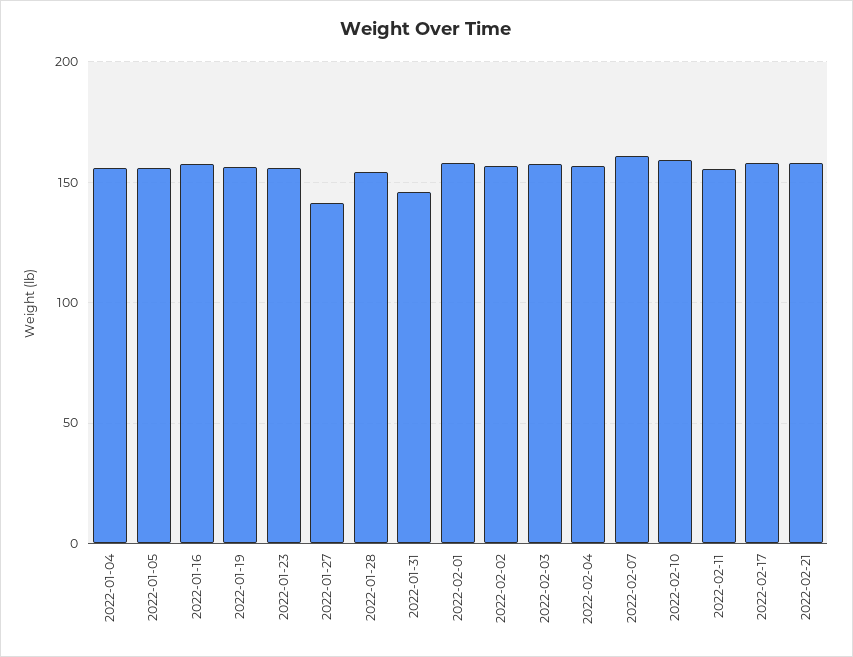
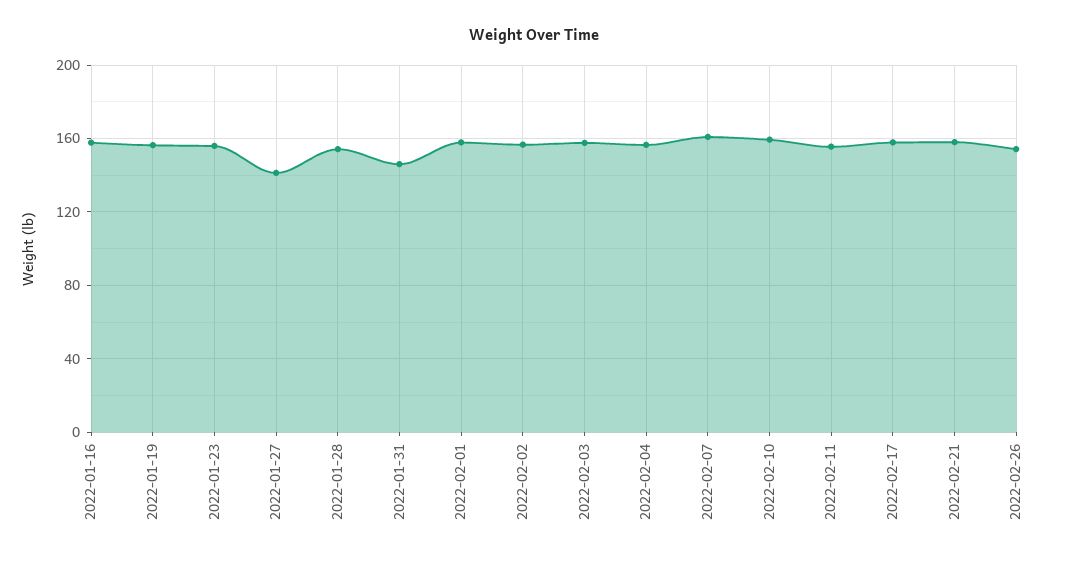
2022-01-04: 155 -> none
2022-01-05: 155 -> none
2022-02-26: none -> 155

